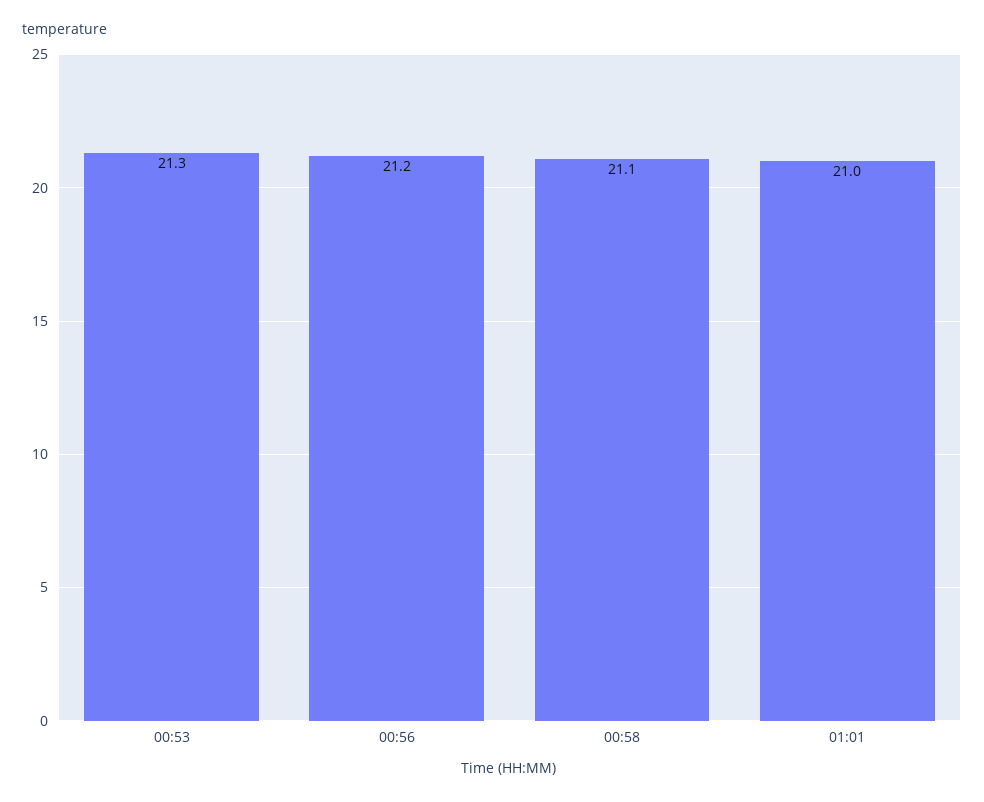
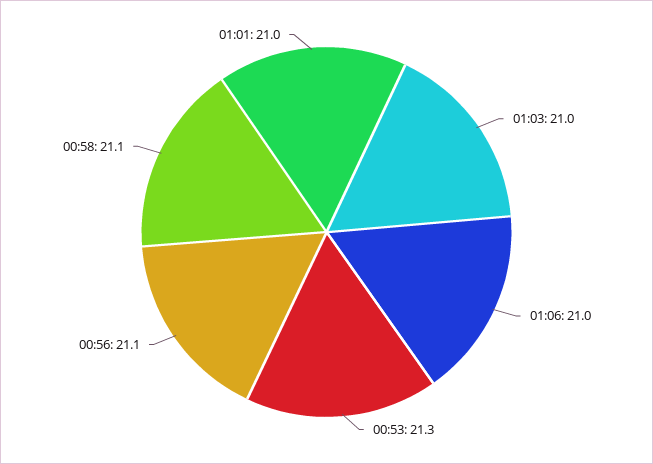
00:56: 21.2 -> 21.1
01:03: none -> 21
01:06: none -> 21

